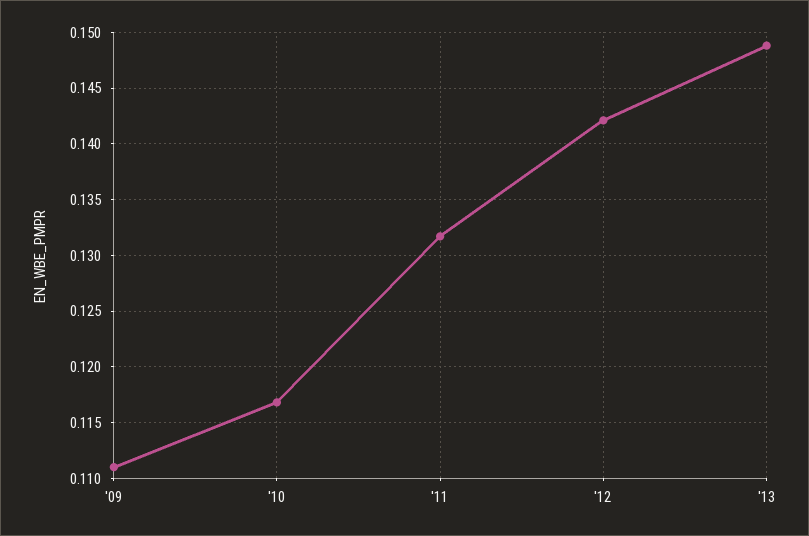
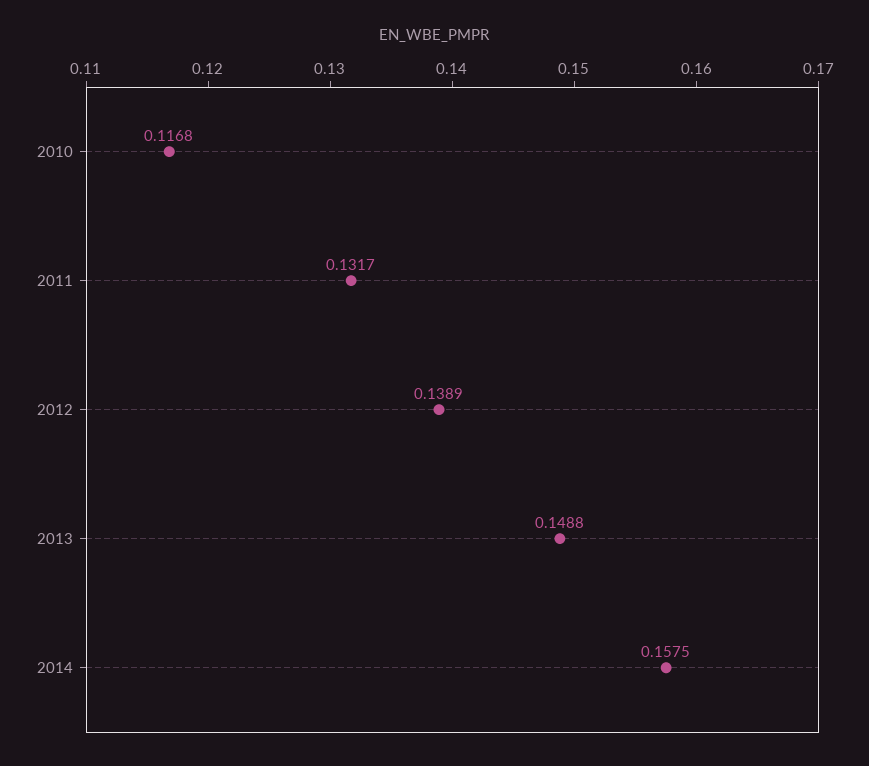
'09: 0.111 -> none
'12: 0.142 -> 0.1389
2014: none -> 0.1575

